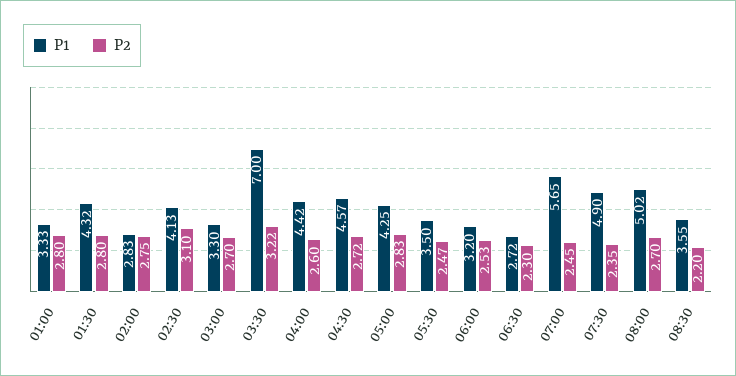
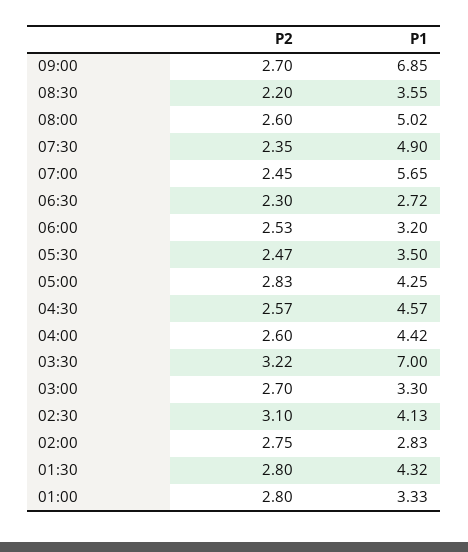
P2, 04:30: 2.72 -> 2.57
P2, 08:00: 2.7 -> 2.6
P2, 09:00: none -> 2.7
P1, 09:00: none -> 6.85

